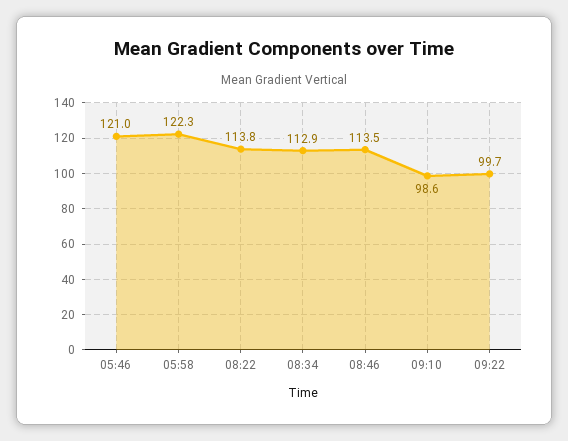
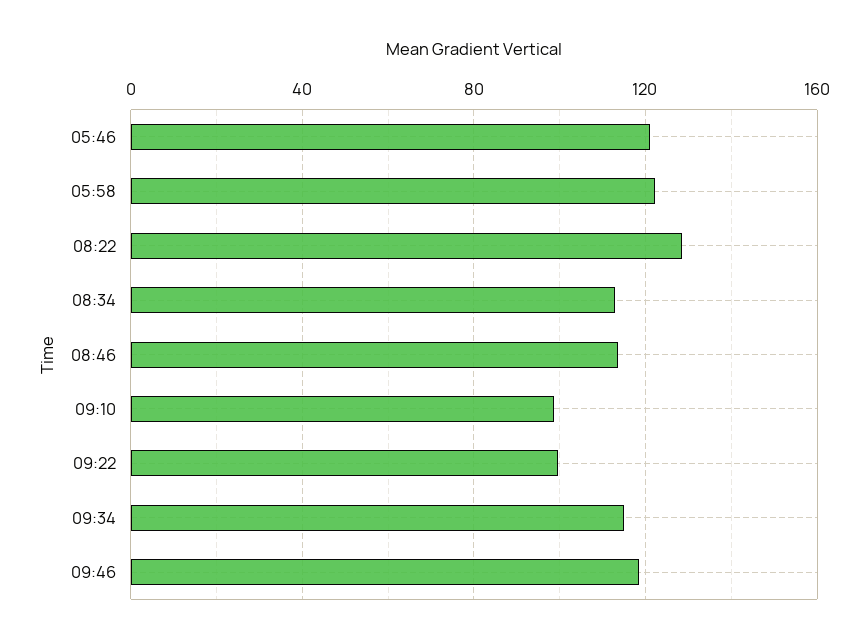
08:22: 113.8 -> 130
09:34: none -> 115
09:46: none -> 120

